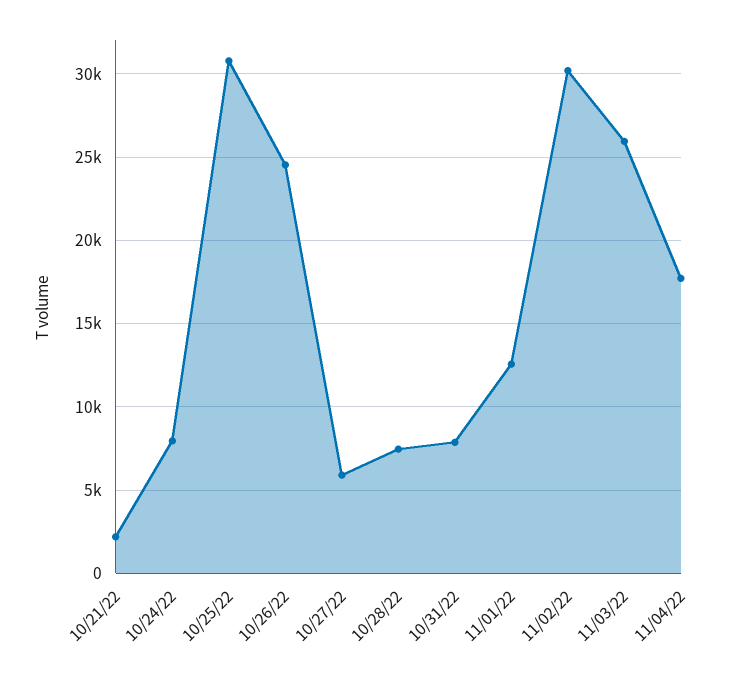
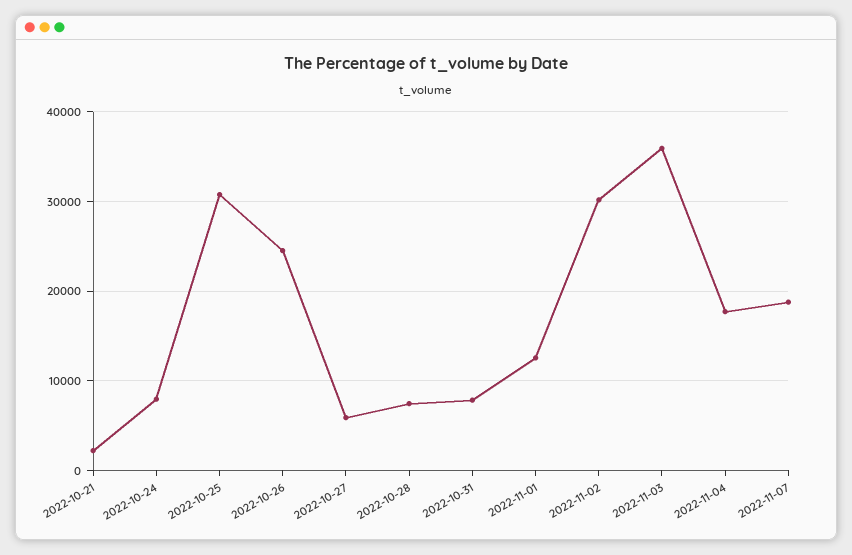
11/03/22: 26000 -> 36000
2022-11-07: none -> 19000

